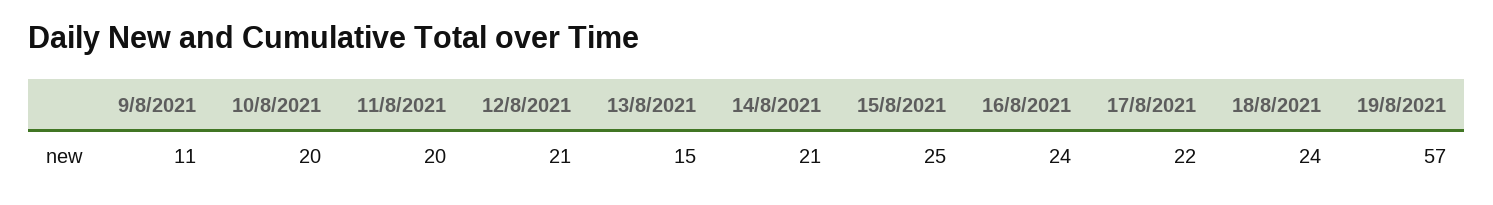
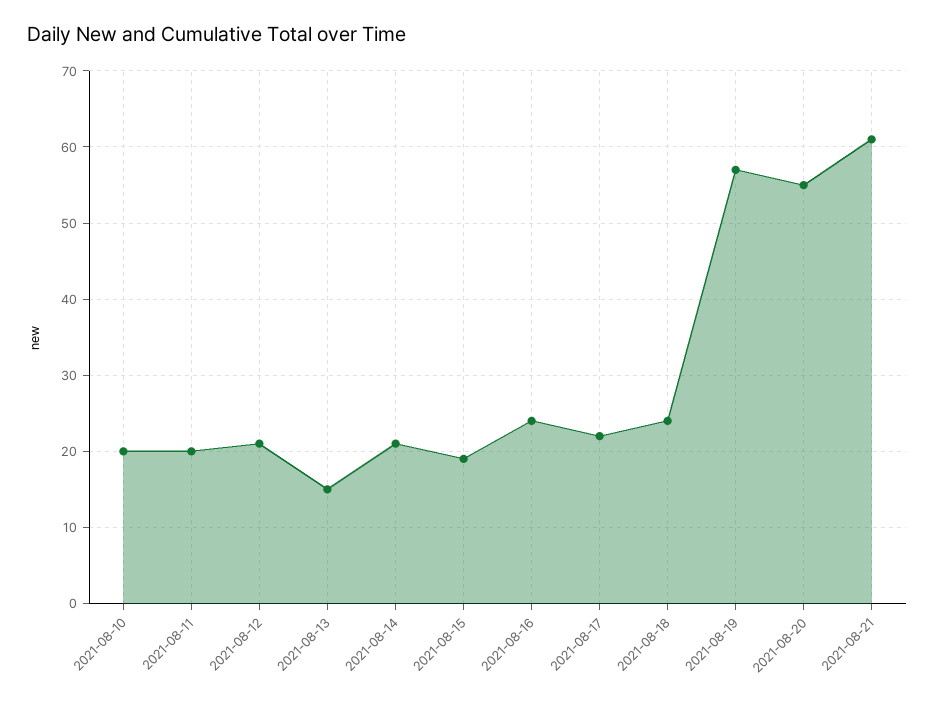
9/8/2021: 11 -> none
15/8/2021: 25 -> 19
2021-08-20: none -> 55
2021-08-21: none -> 61

